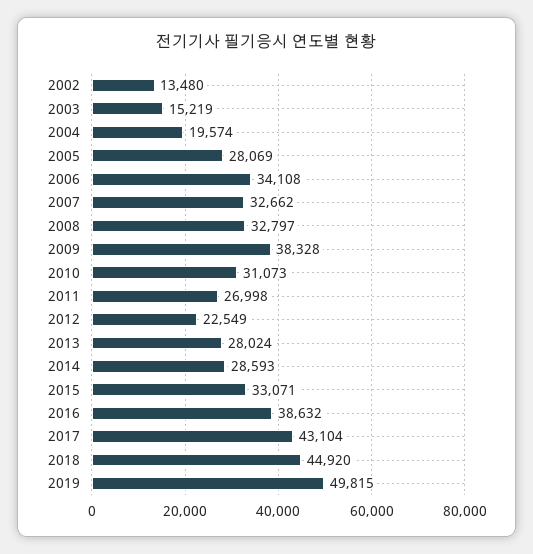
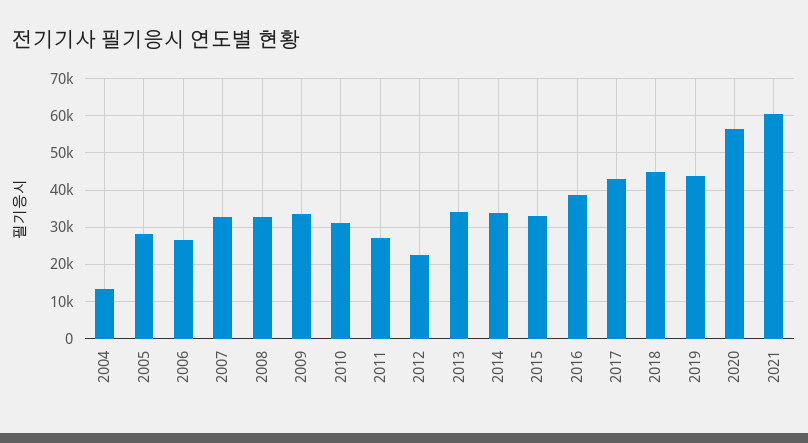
2002: 13480 -> none
2003: 15219 -> none
2004: 19574 -> 14000
2006: 34108 -> 26000
2009: 38328 -> 34000
2013: 28024 -> 34000
2014: 28593 -> 34000
2019: 49815 -> 44000
2020: none -> 56000
2021: none -> 60000

